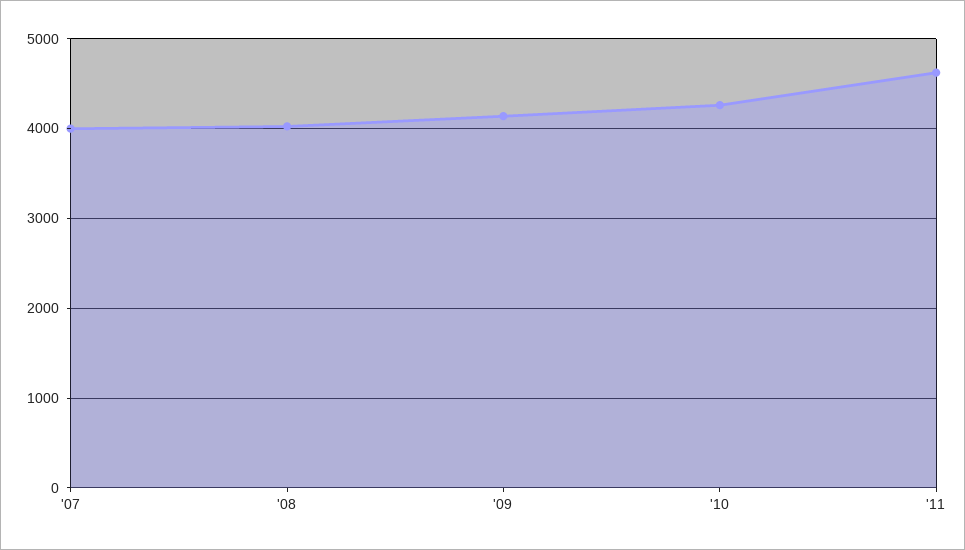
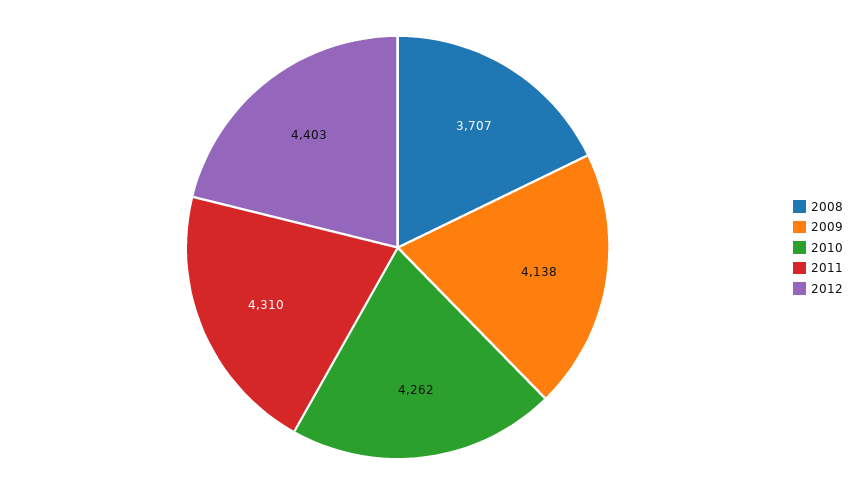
'07: 4000 -> none
'08: 4000 -> 3707
'11: 4600 -> 4310
2012: none -> 4403

